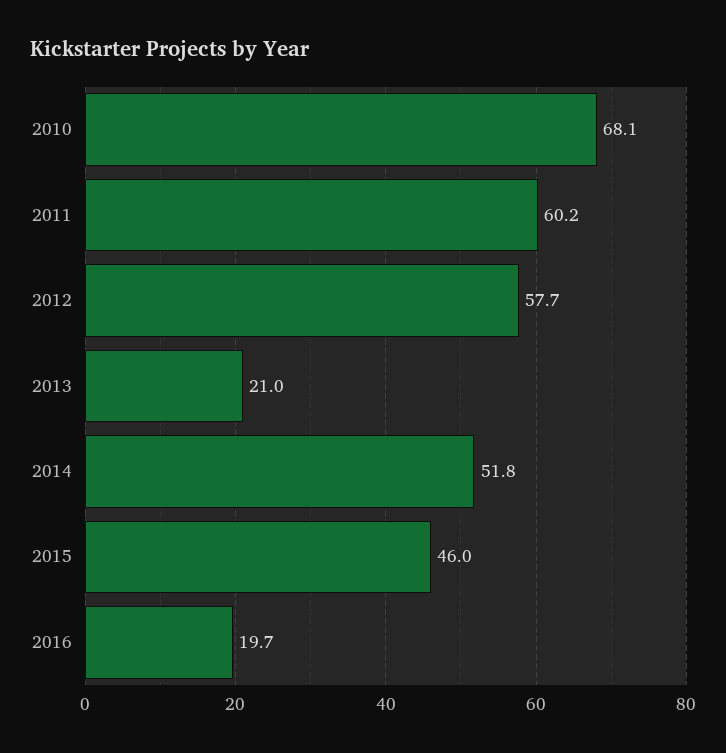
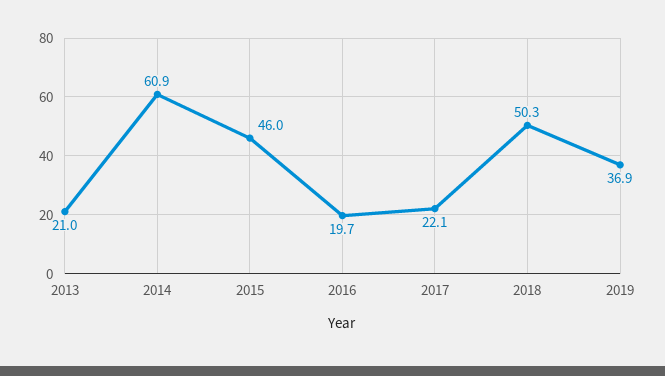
2010: 68.1 -> none
2011: 60.2 -> none
2012: 57.7 -> none
2014: 51.8 -> 60.9
2017: none -> 22.1
2018: none -> 50.3
2019: none -> 36.9

